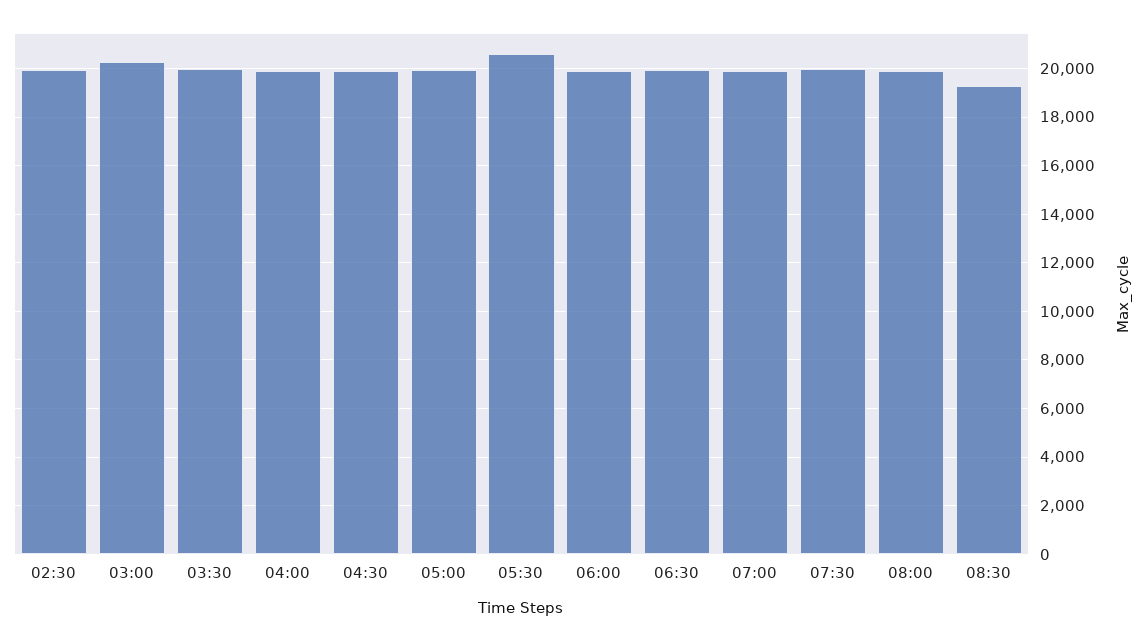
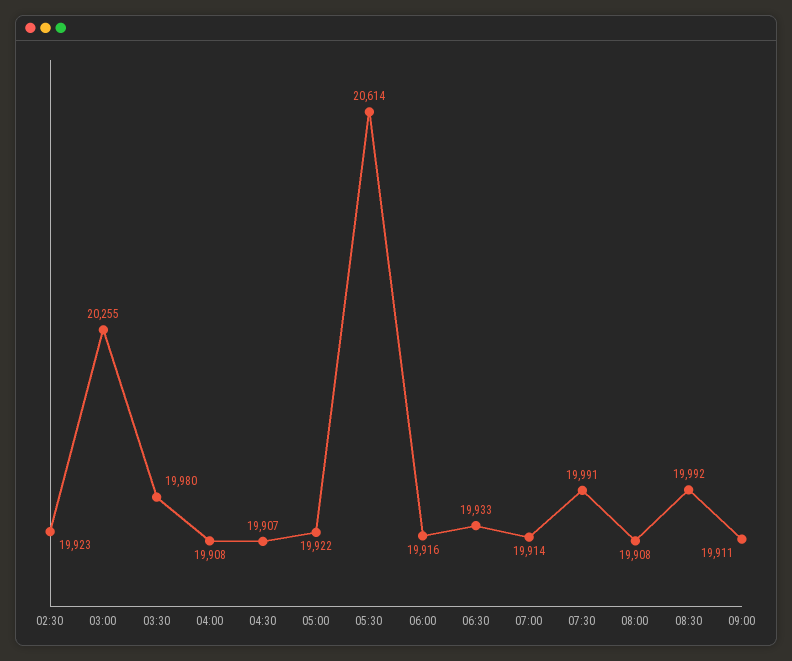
08:30: 19250 -> 19992
09:00: none -> 19911

